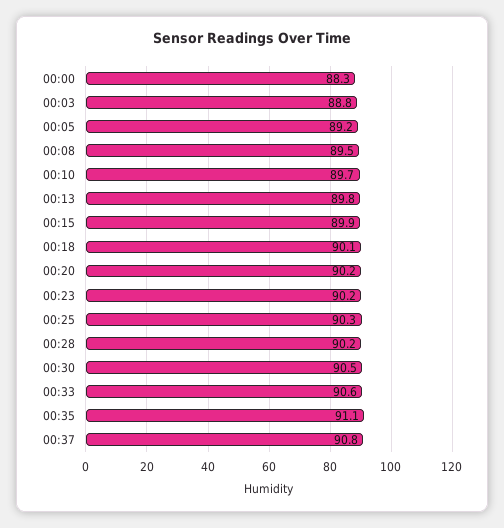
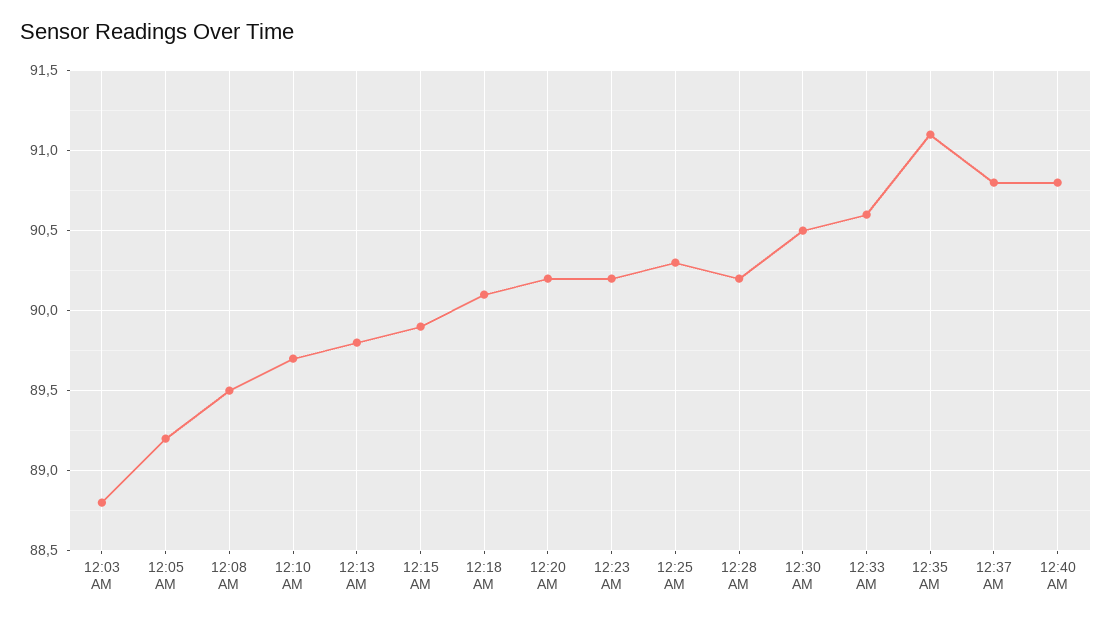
00:00: 88.3 -> none
12:40 AM: none -> 90.8

